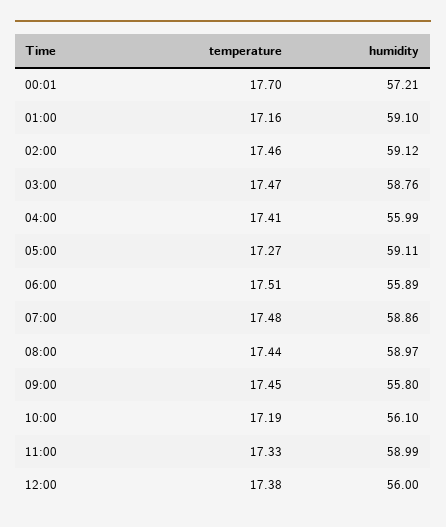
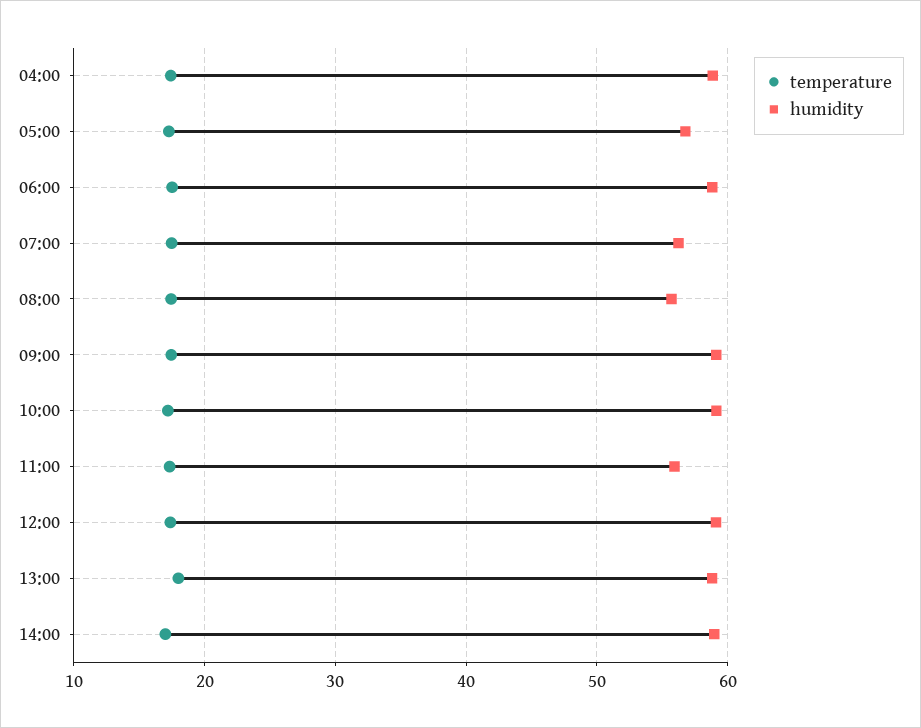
temperature, 00:01: 17.7 -> none
humidity, 00:01: 57.21 -> none
temperature, 01:00: 17.16 -> none
humidity, 01:00: 59.1 -> none
temperature, 02:00: 17.46 -> none
humidity, 02:00: 59.12 -> none
temperature, 03:00: 17.47 -> none
humidity, 03:00: 58.76 -> none
humidity, 04:00: 55.99 -> 59
humidity, 05:00: 59.11 -> 57
humidity, 06:00: 55.89 -> 59
humidity, 07:00: 58.86 -> 56
humidity, 08:00: 58.97 -> 56
humidity, 09:00: 55.8 -> 59
humidity, 10:00: 56.1 -> 59
humidity, 11:00: 58.99 -> 56
humidity, 12:00: 56 -> 59
temperature, 13:00: none -> 18
humidity, 13:00: none -> 59
temperature, 14:00: none -> 17
humidity, 14:00: none -> 59

